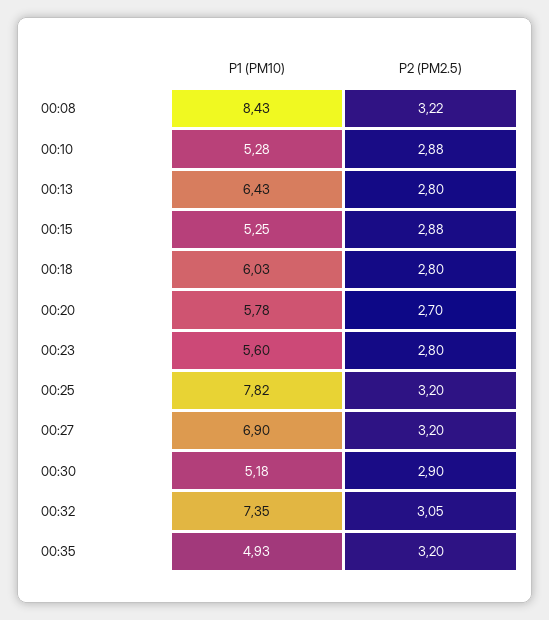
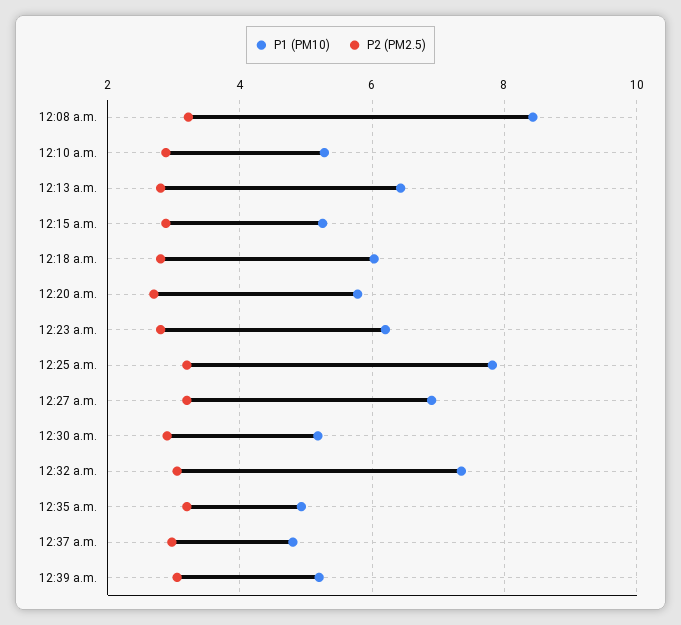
P1 (PM10), 00:23: 5.6 -> 6.2
P1 (PM10), 12:37 a.m.: none -> 4.8
P2 (PM2.5), 12:37 a.m.: none -> 3
P1 (PM10), 12:39 a.m.: none -> 5.2
P2 (PM2.5), 12:39 a.m.: none -> 3

